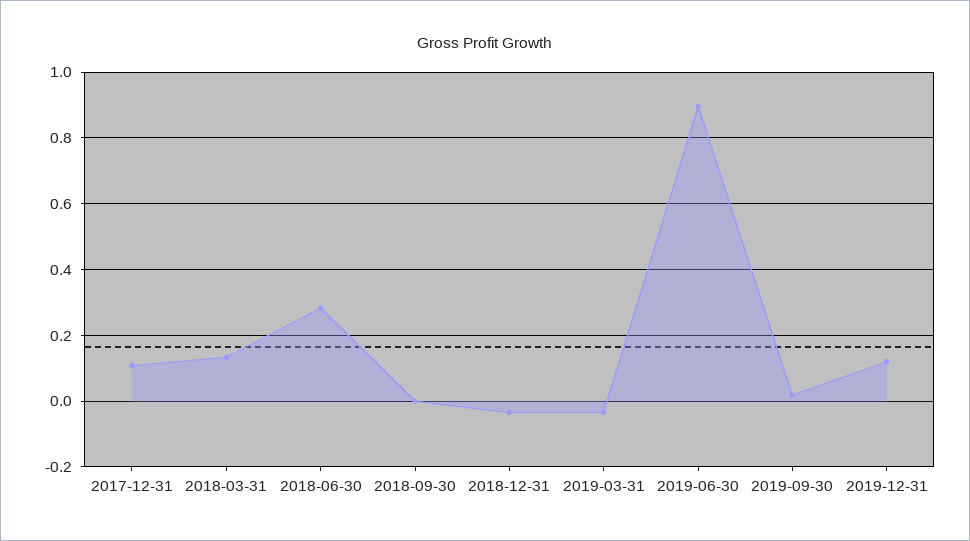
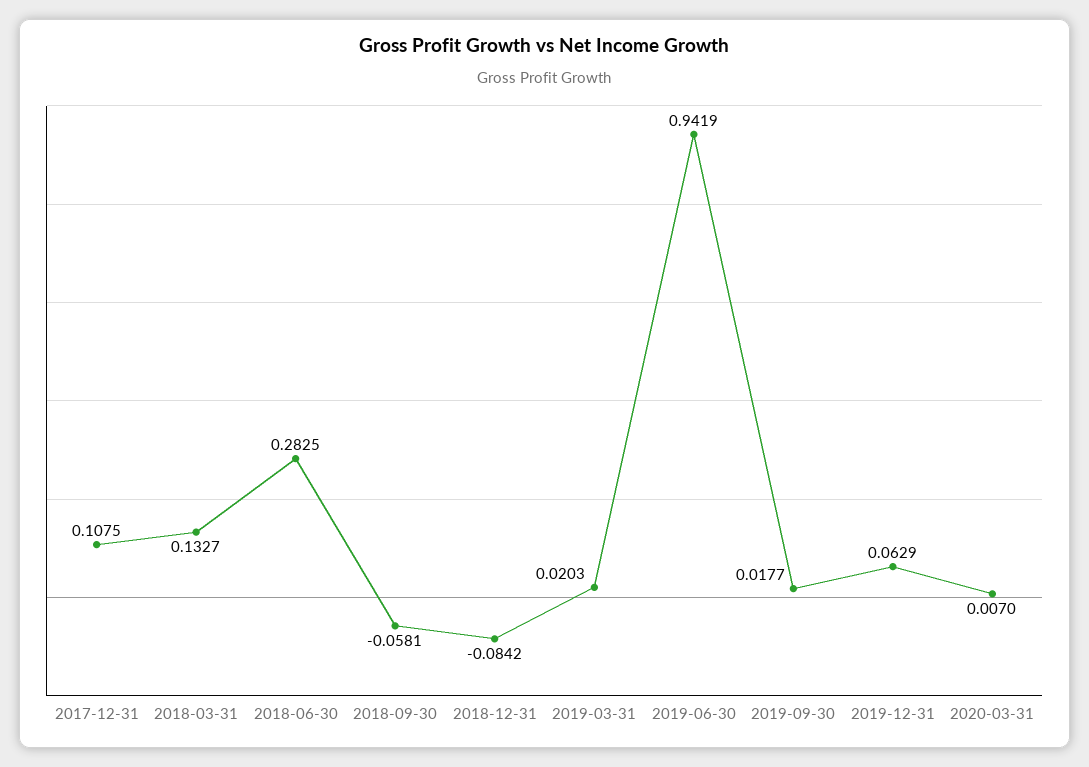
2018-09-30: 0 -> -0.0581
2018-12-31: -0.04 -> -0.0842
2019-03-31: -0.04 -> 0.0203
2019-06-30: 0.9 -> 0.9419
2019-12-31: 0.12 -> 0.0629
2020-03-31: none -> 0.007

